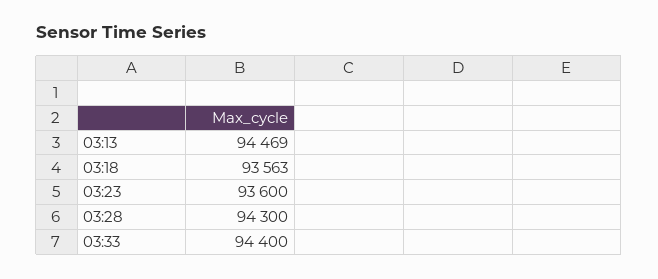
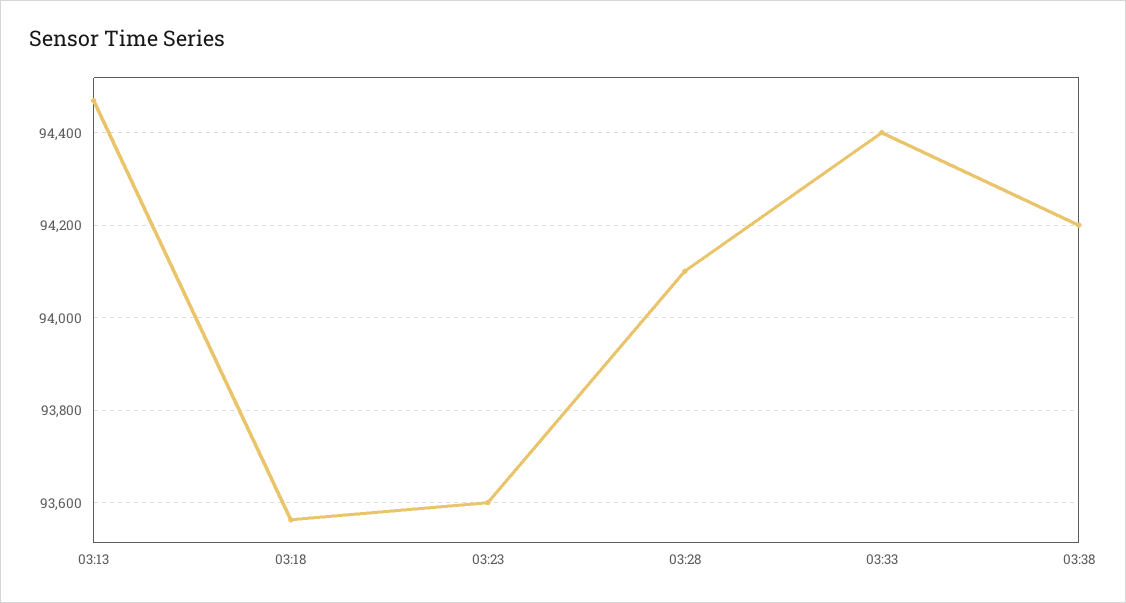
03:28: 94300 -> 94100
03:38: none -> 94200

